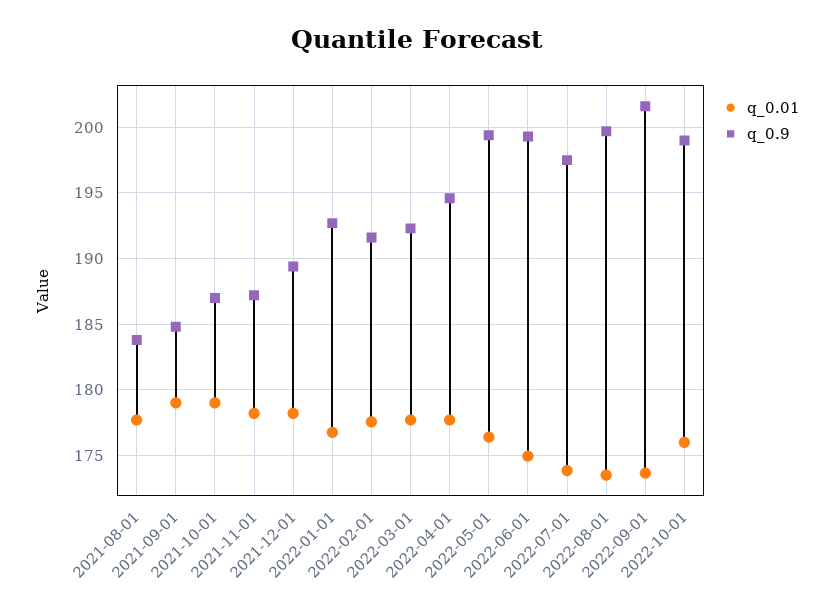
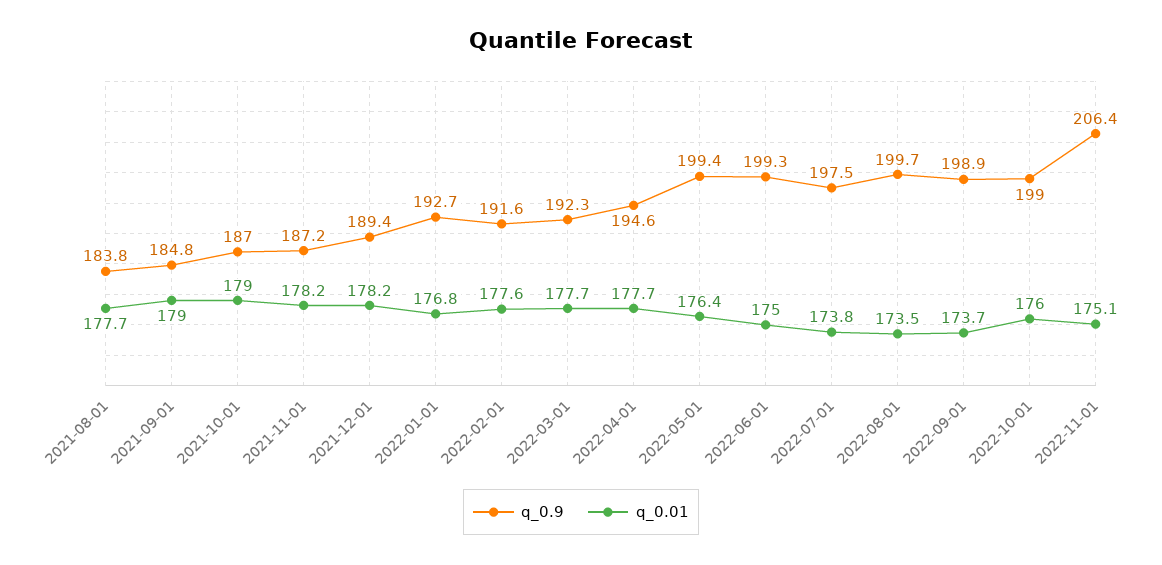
q_0.9, 2022-09-01: 201.5 -> 198.9
q_0.9, 2022-11-01: none -> 206.4
q_0.01, 2022-11-01: none -> 175.1

